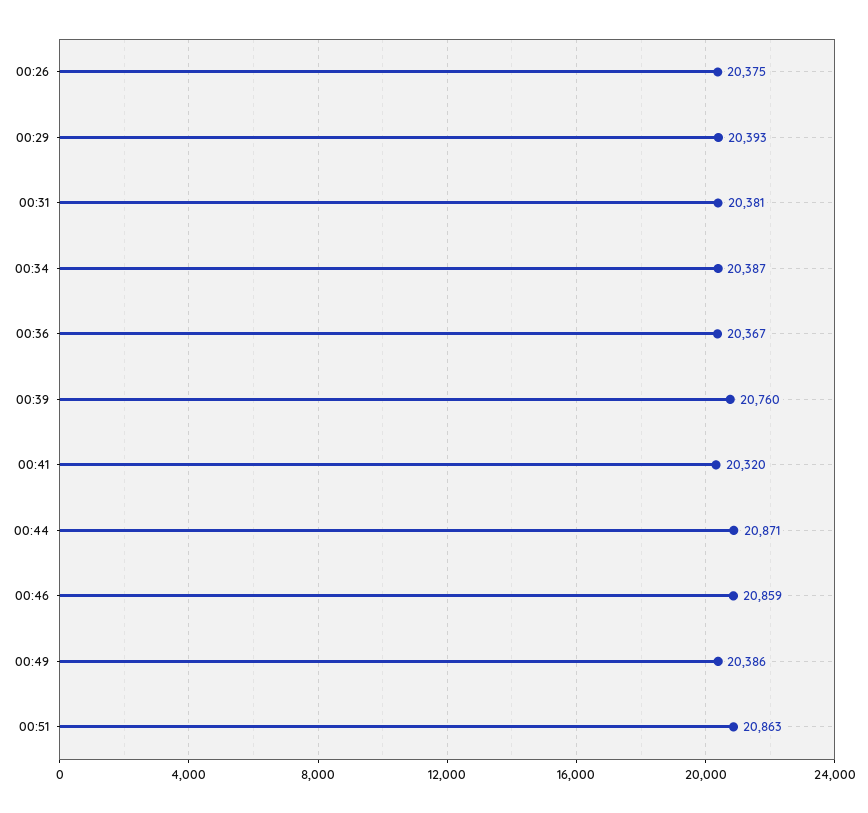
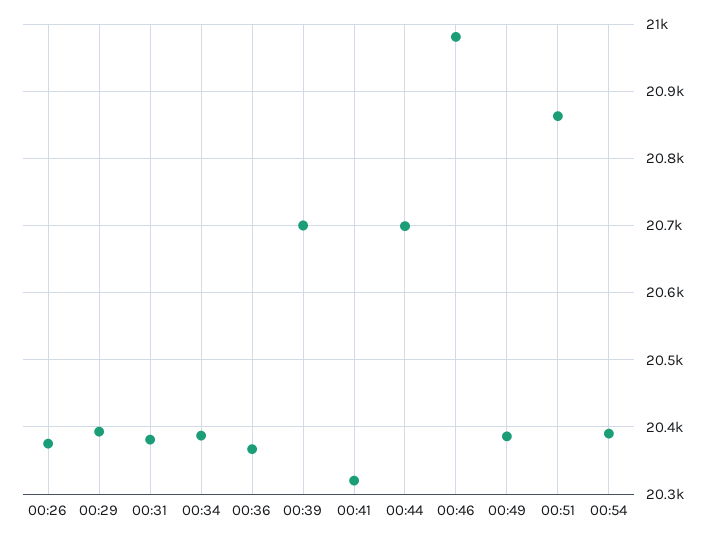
00:39: 20760 -> 20700
00:44: 20871 -> 20700
00:46: 20859 -> 20980
00:54: none -> 20390

